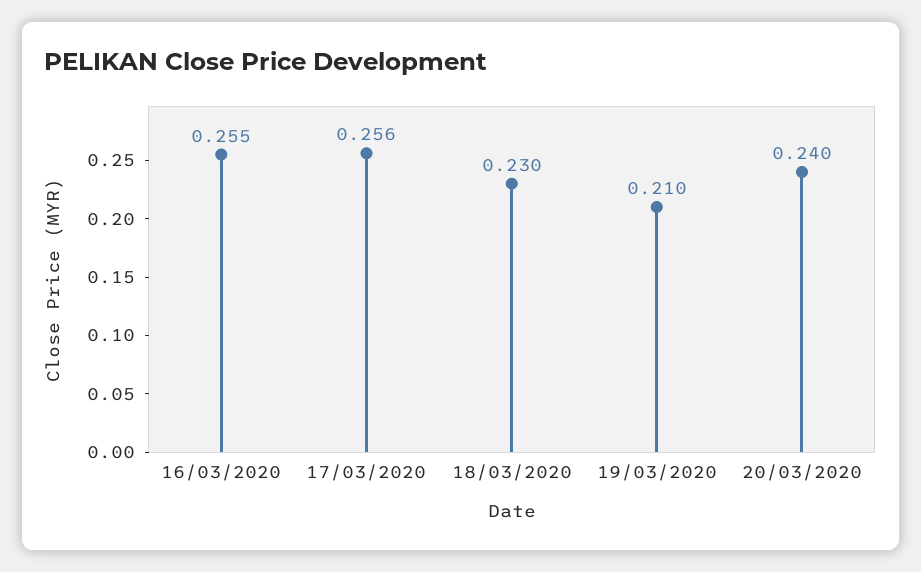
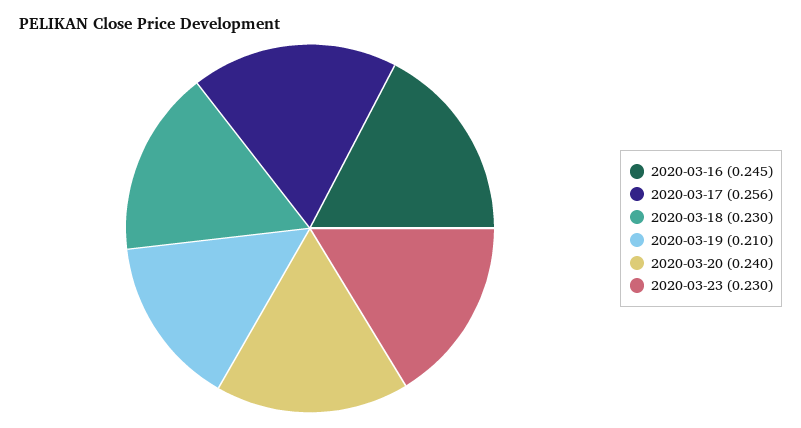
16/03/2020: 0.255 -> 0.245
2020-03-23: none -> 0.23

